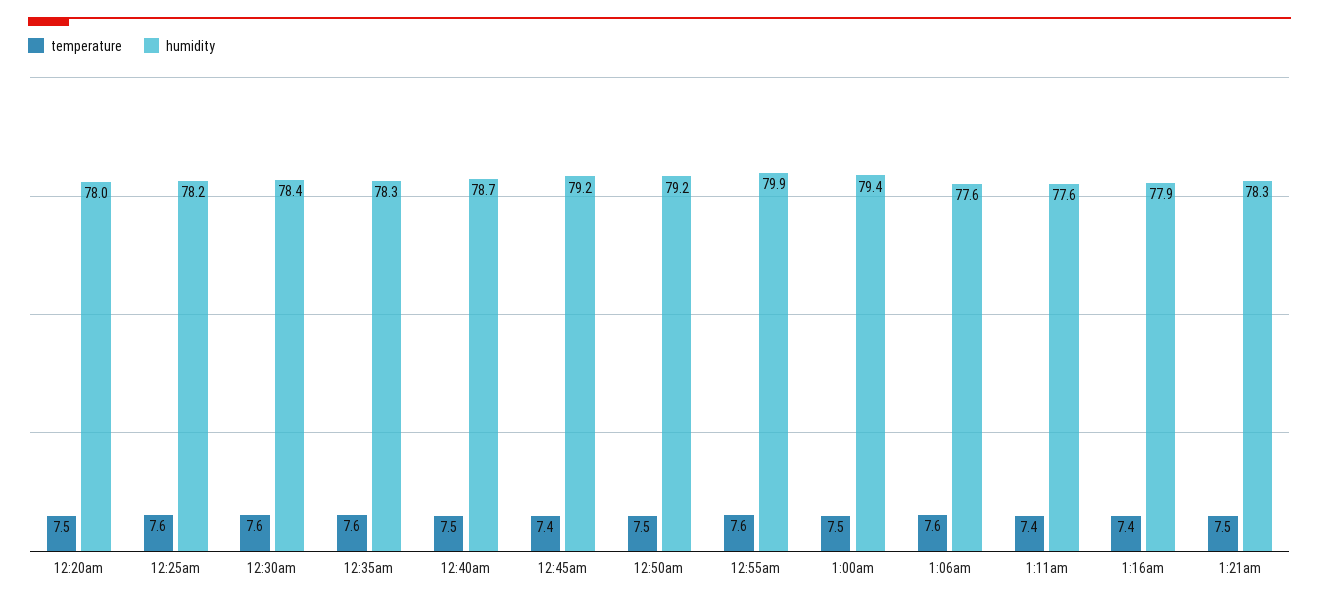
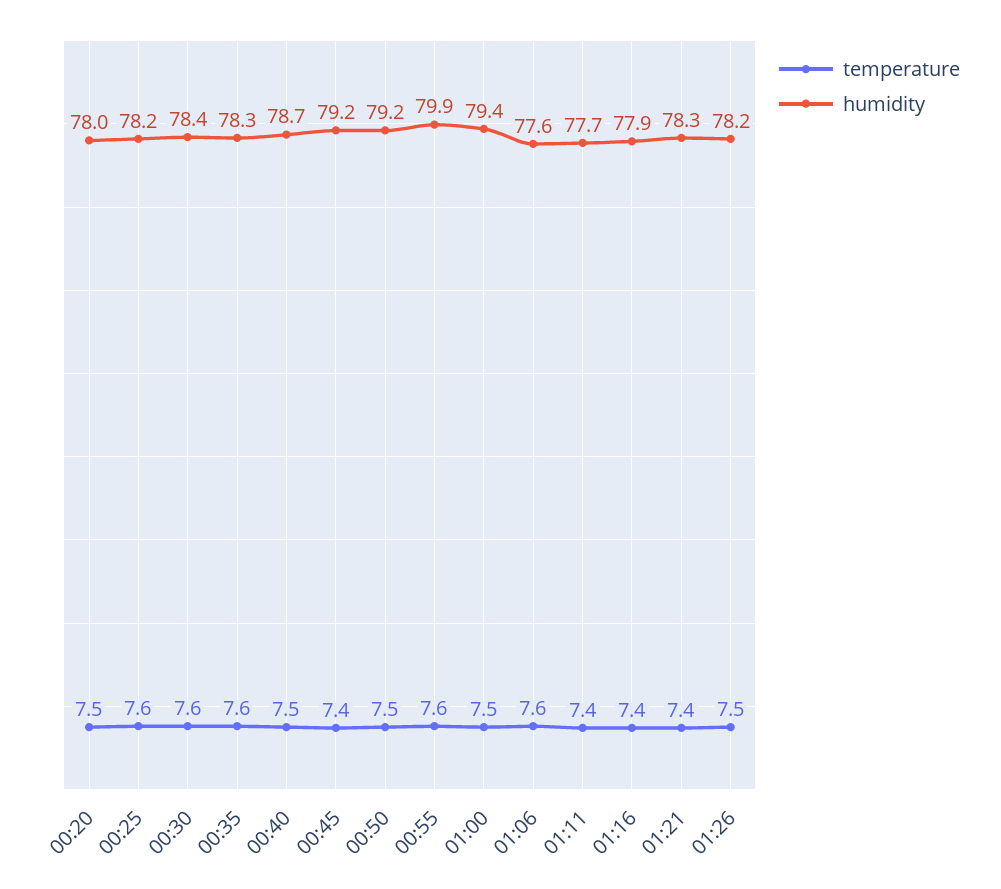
humidity, 1:11am: 77.6 -> 77.7
temperature, 1:21am: 7.5 -> 7.4
temperature, 01:26: none -> 7.5
humidity, 01:26: none -> 78.2

